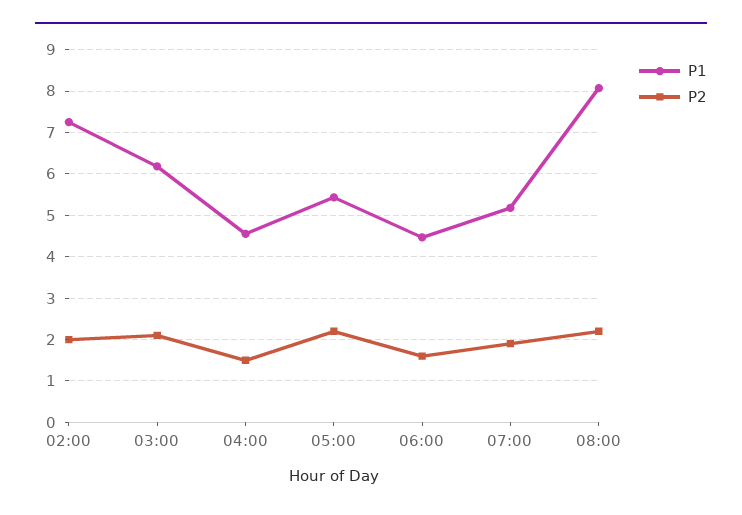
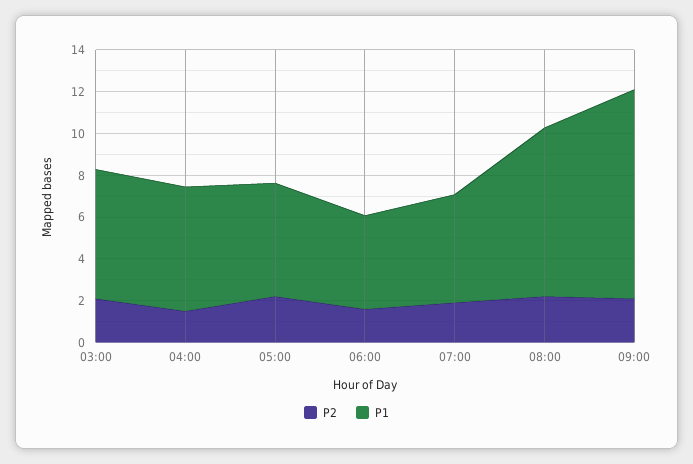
P1, 02:00: 7.2 -> none
P2, 02:00: 2 -> none
P1, 04:00: 4.6 -> 6
P2, 09:00: none -> 2
P1, 09:00: none -> 10

